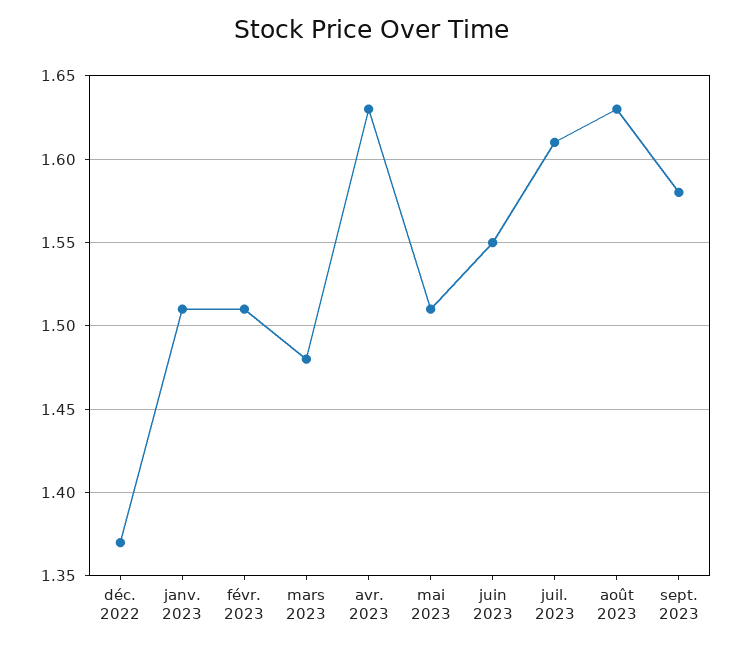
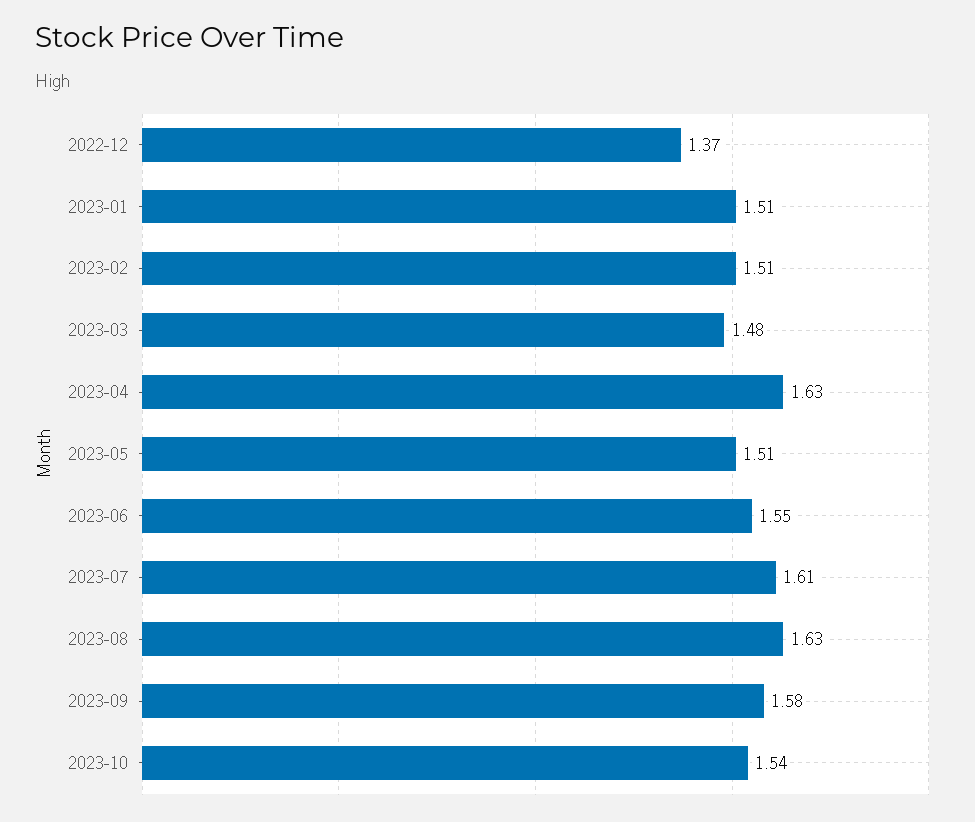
2023-10: none -> 1.54

